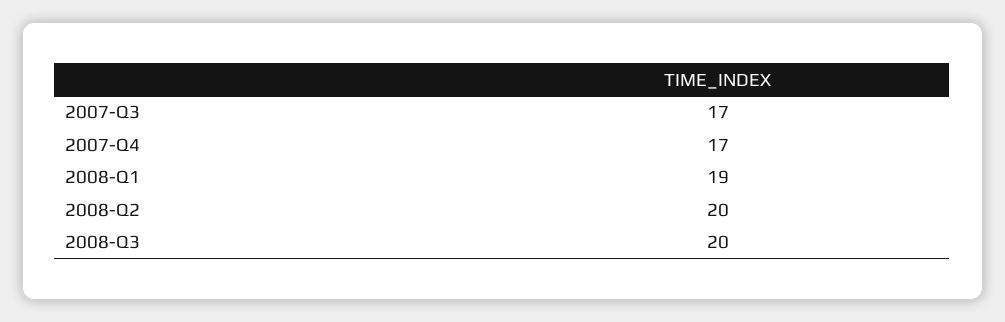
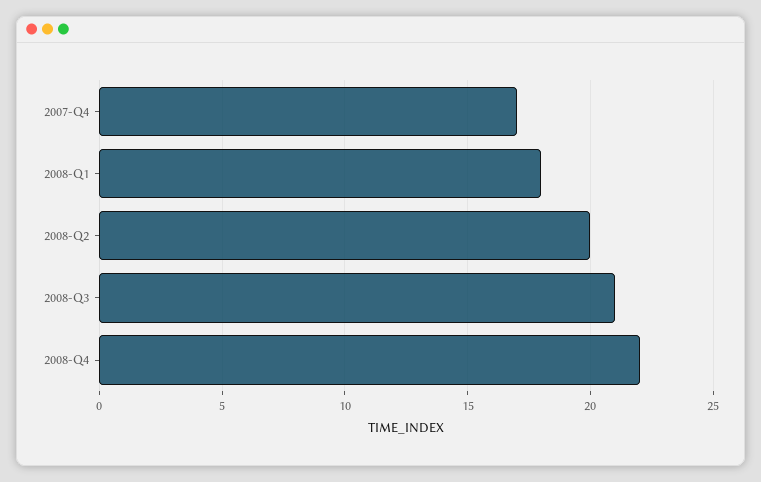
2007-Q3: 17 -> none
2008-Q1: 19 -> 18
2008-Q3: 20 -> 21
2008-Q4: none -> 22

